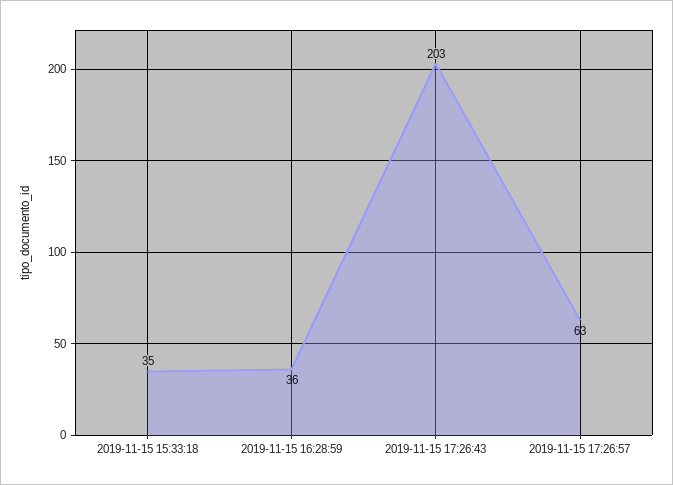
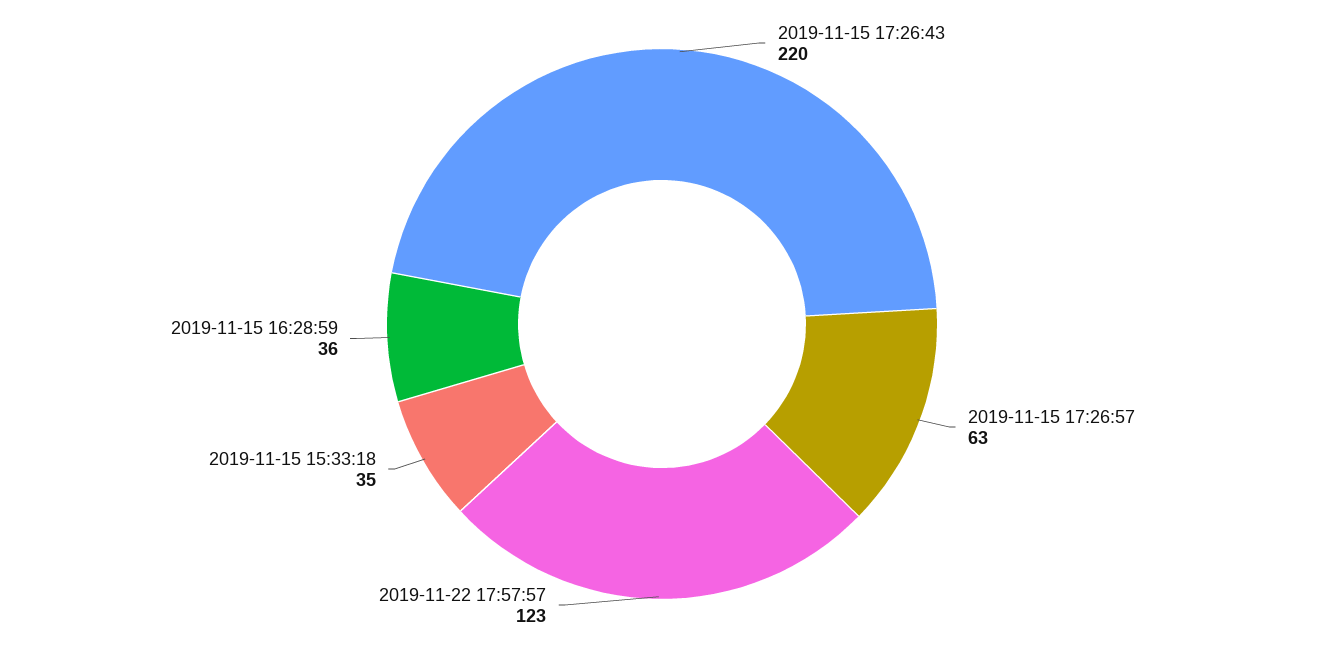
2019-11-15 17:26:43: 203 -> 220
2019-11-22 17:57:57: none -> 123

